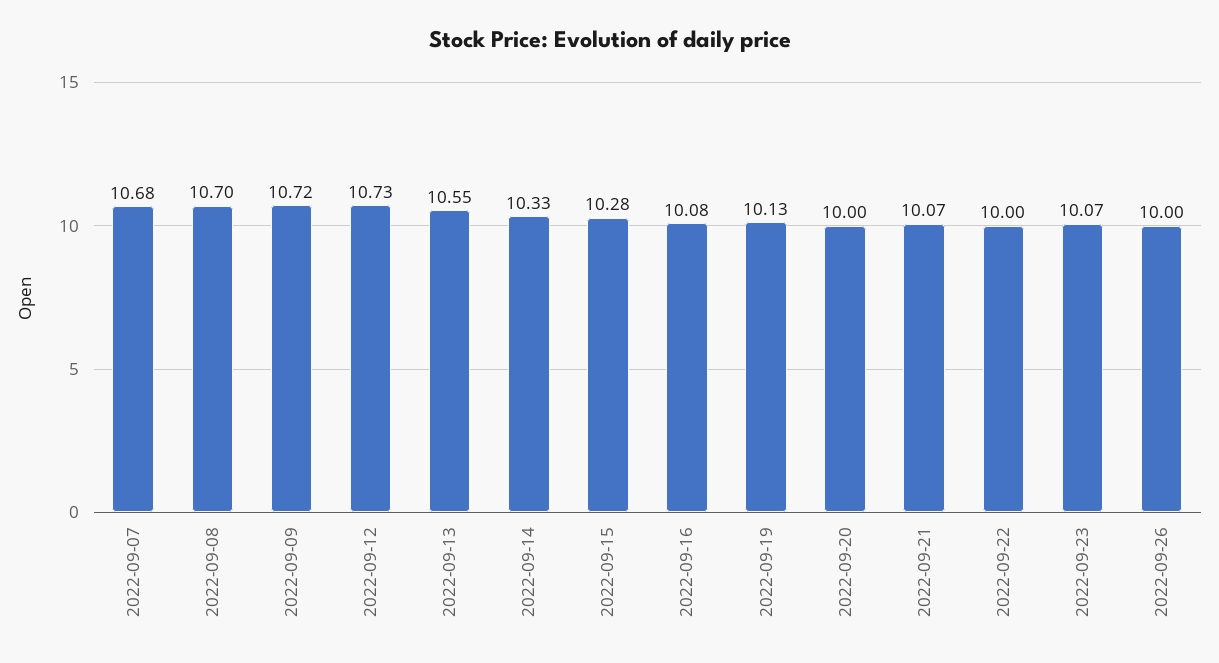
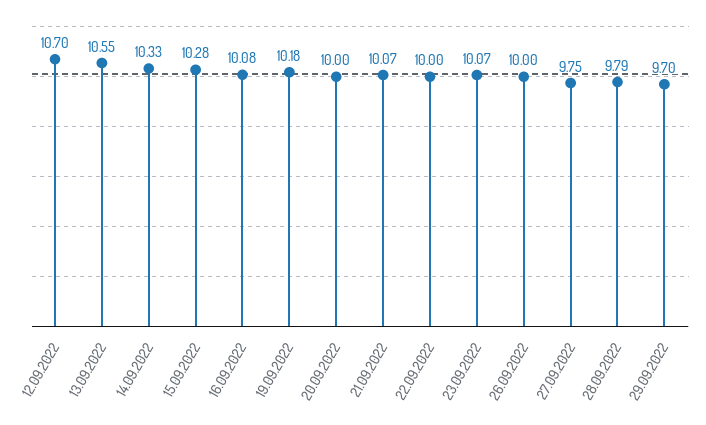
2022-09-07: 10.68 -> none
2022-09-08: 10.7 -> none
2022-09-09: 10.72 -> none
2022-09-12: 10.73 -> 10.7
2022-09-19: 10.13 -> 10.18
27.09.2022: none -> 9.75
28.09.2022: none -> 9.79
29.09.2022: none -> 9.7

